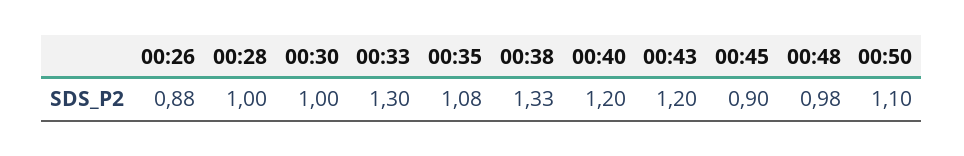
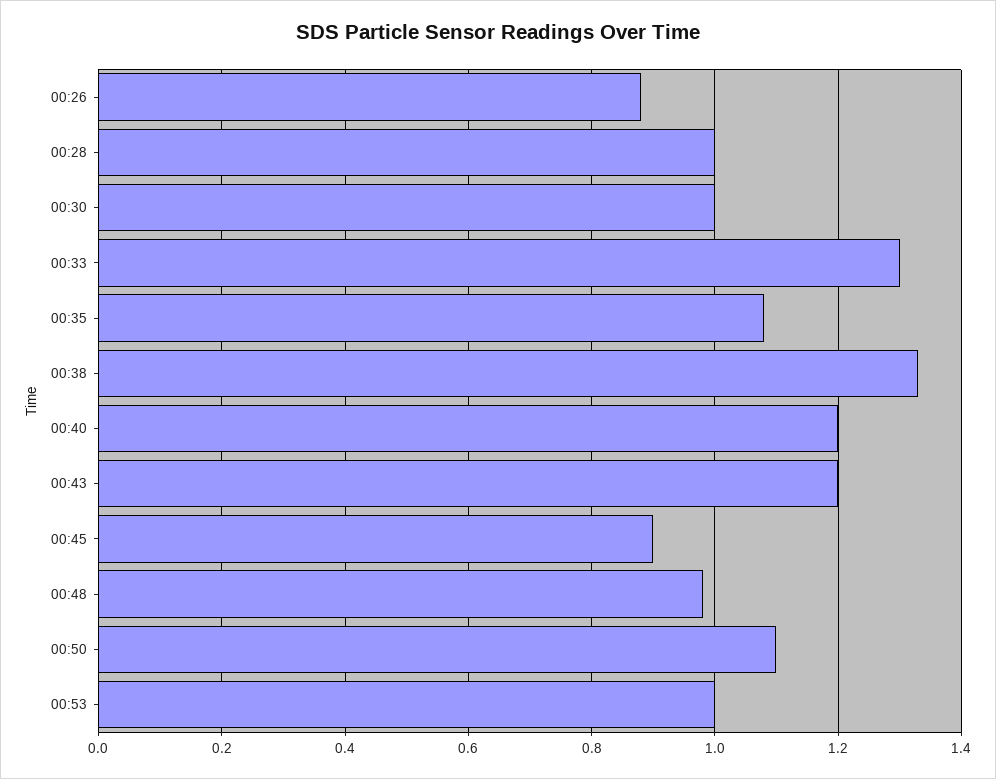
00:53: none -> 1

